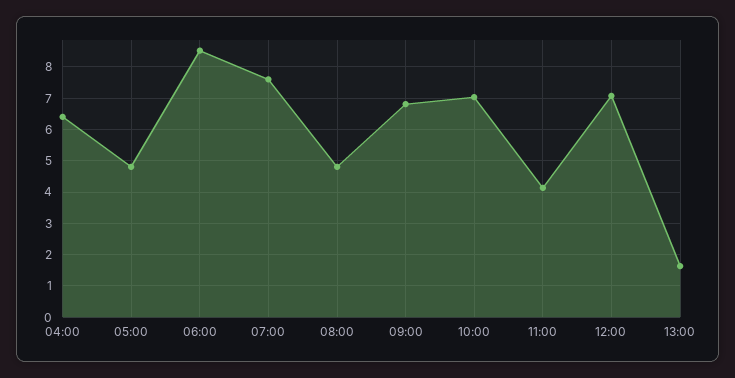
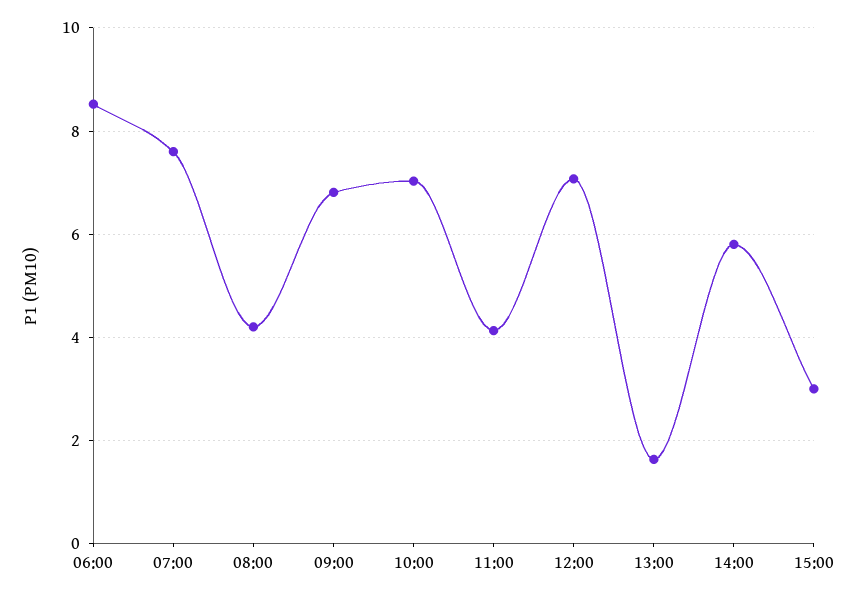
04:00: 6.4 -> none
05:00: 4.8 -> none
08:00: 4.8 -> 4.2
14:00: none -> 5.8
15:00: none -> 3

